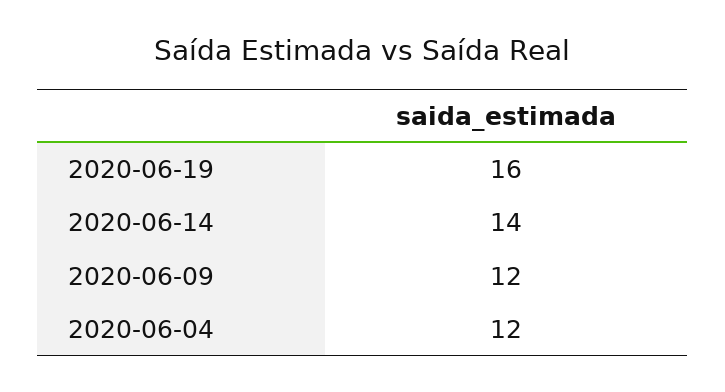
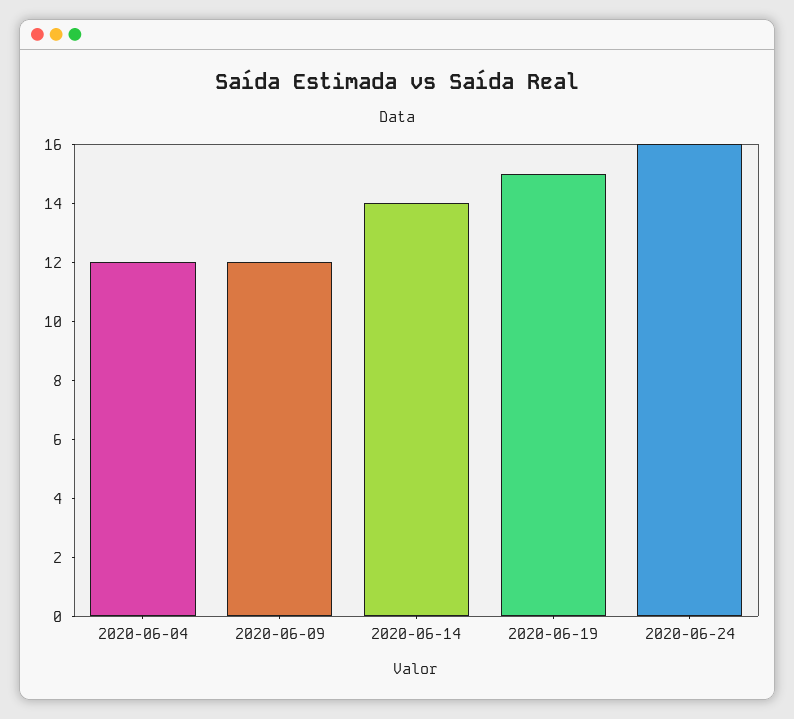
2020-06-19: 16 -> 15
2020-06-24: none -> 16

